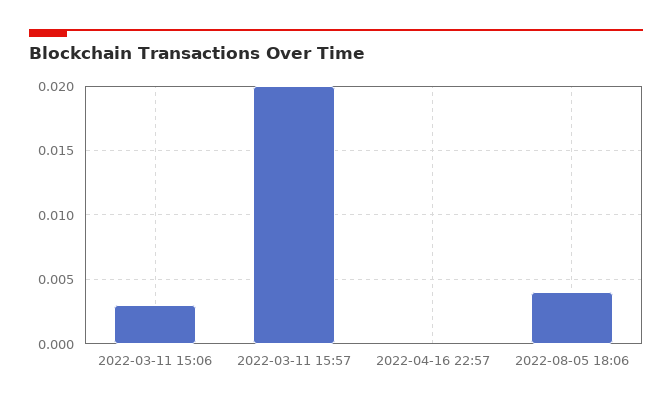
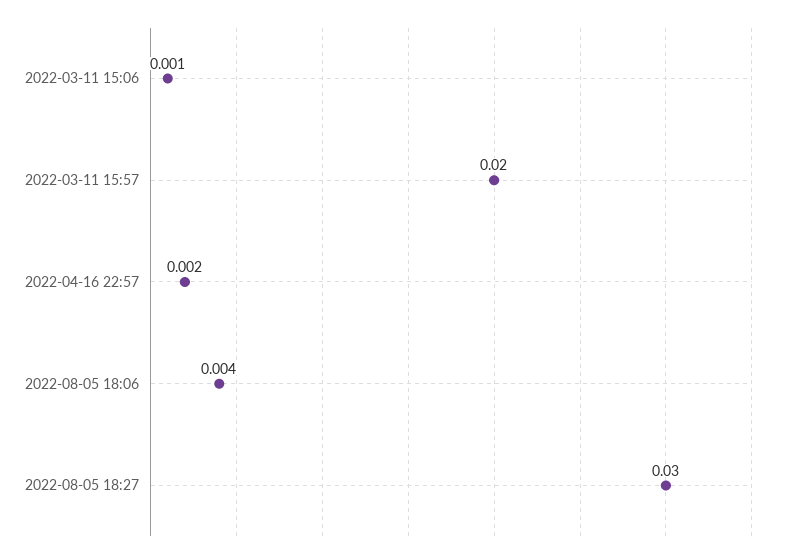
2022-03-11 15:06: 0.003 -> 0.001
2022-04-16 22:57: 0 -> 0.002
2022-08-05 18:27: none -> 0.03

